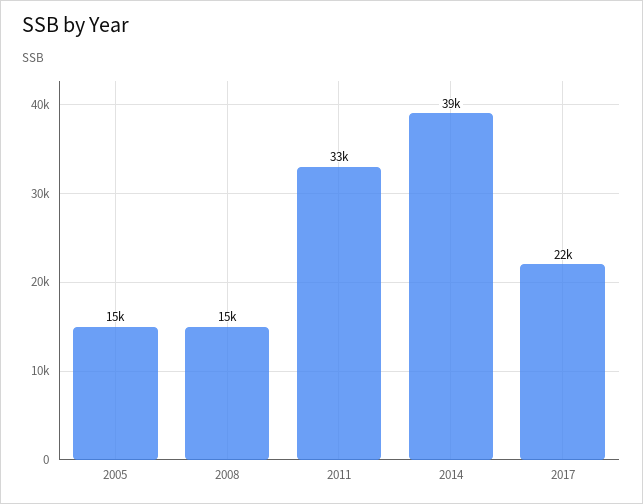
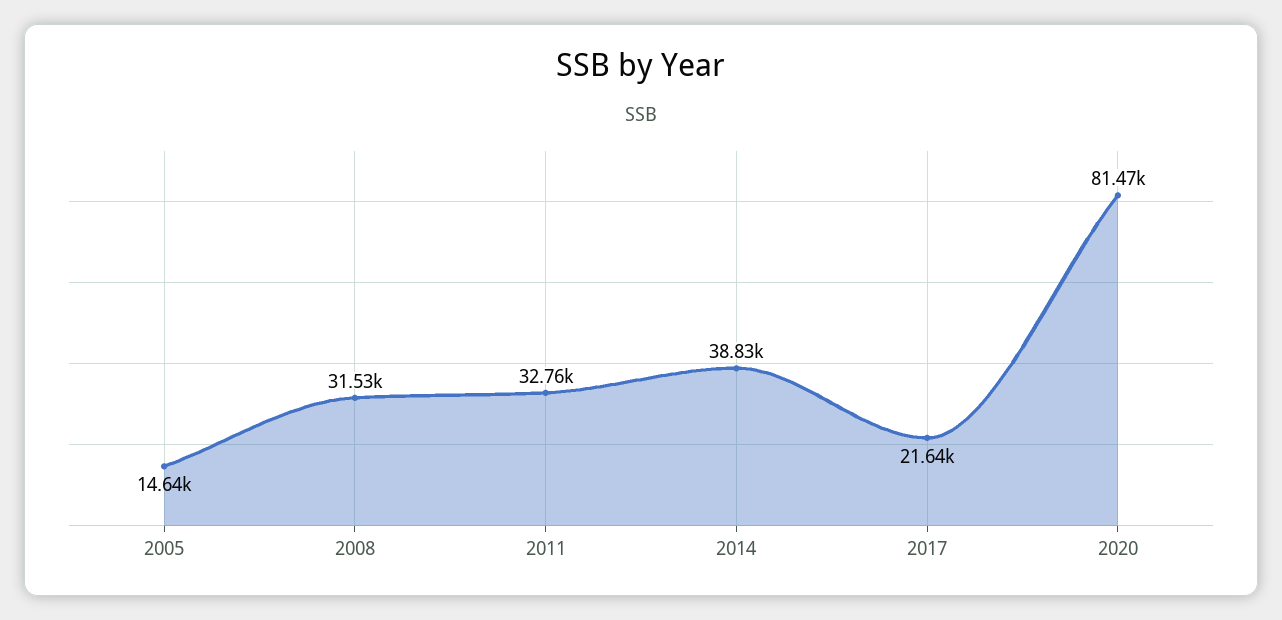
2008: 15000 -> 31530
2020: none -> 81470

